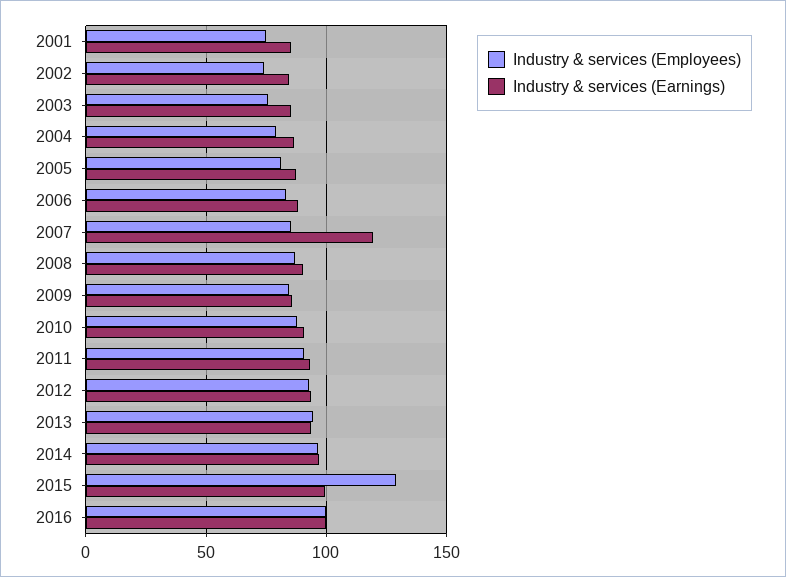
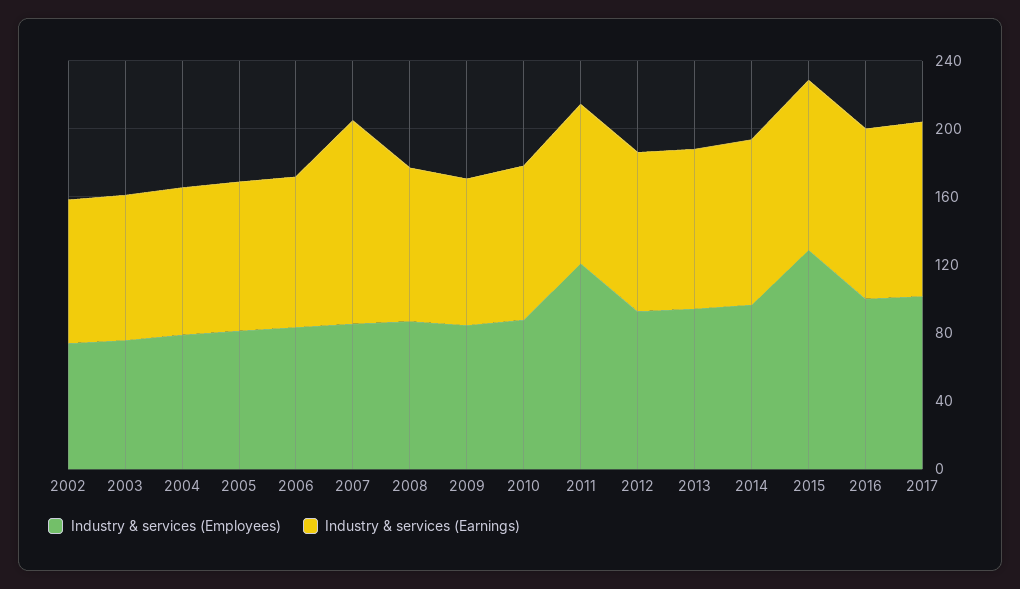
Industry & services (Employees), 2001: 75 -> none
Industry & services (Earnings), 2001: 85 -> none
Industry & services (Employees), 2011: 90 -> 120
Industry & services (Employees), 2017: none -> 100
Industry & services (Earnings), 2017: none -> 100

